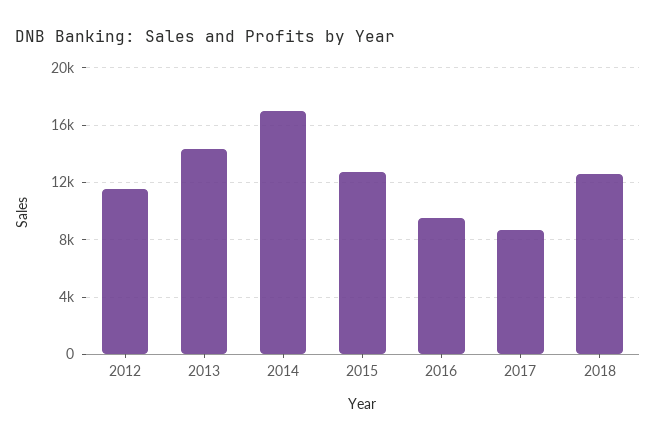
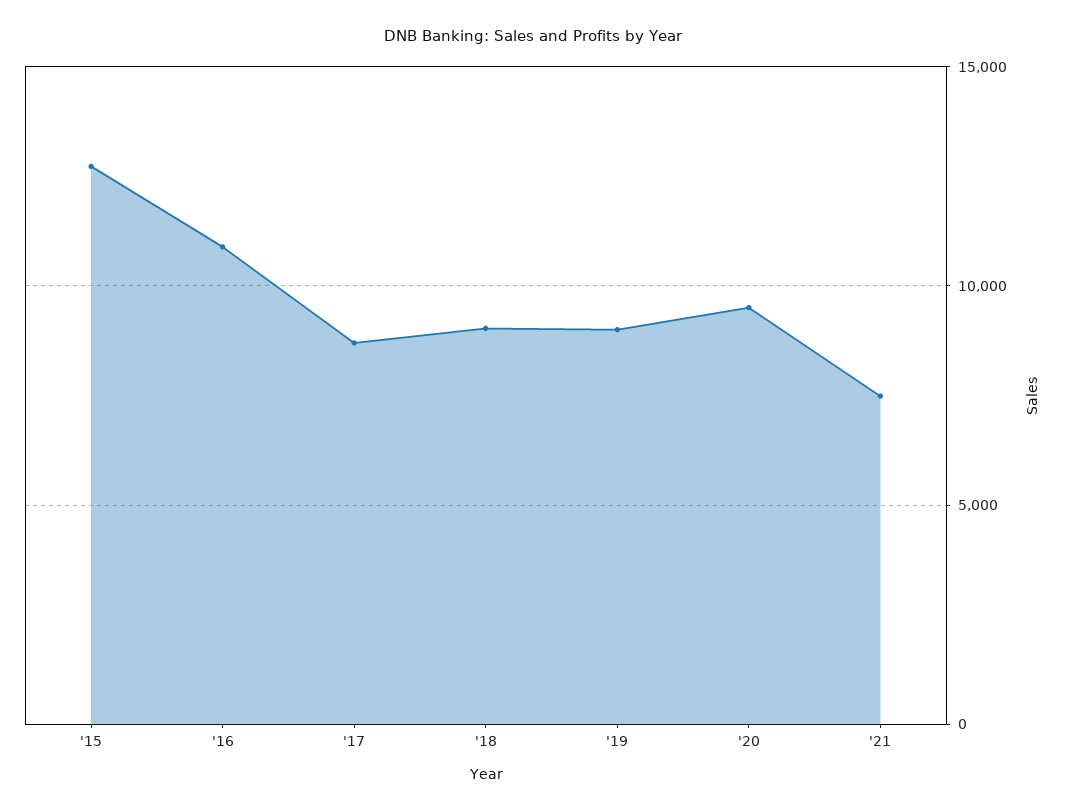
2012: 11500 -> none
2013: 14500 -> none
2014: 17000 -> none
2016: 9500 -> 11000
2018: 12500 -> 9000
'19: none -> 9000
'20: none -> 9500
'21: none -> 7500

